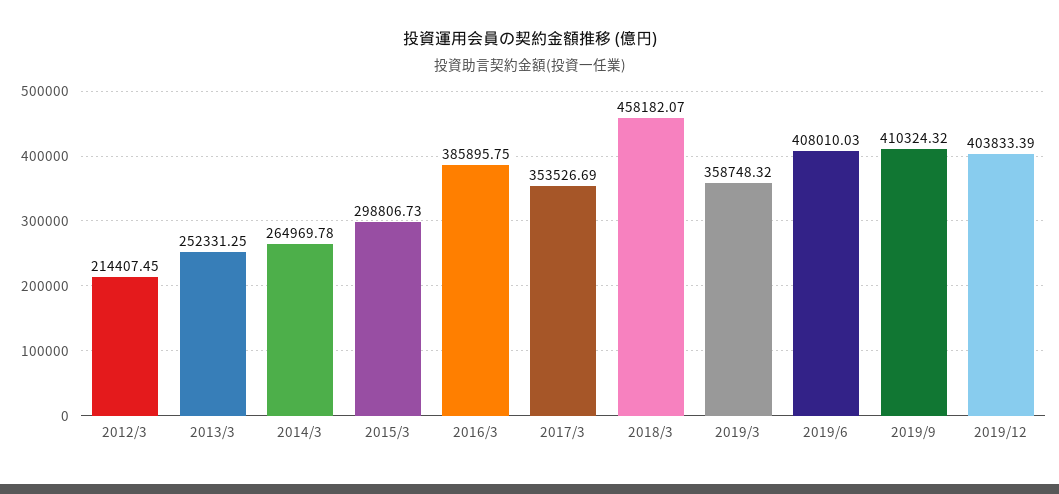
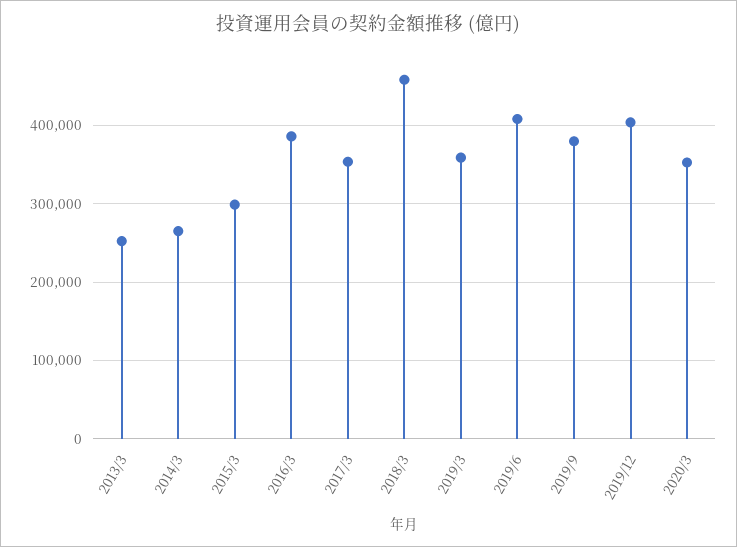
2012/3: 214407.45 -> none
2019/9: 410324.32 -> 380000
2020/3: none -> 350000

